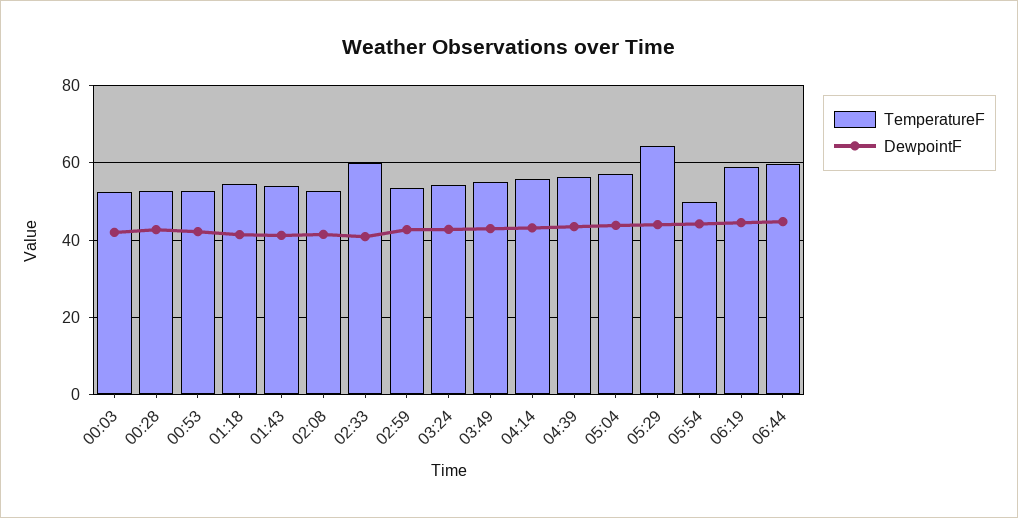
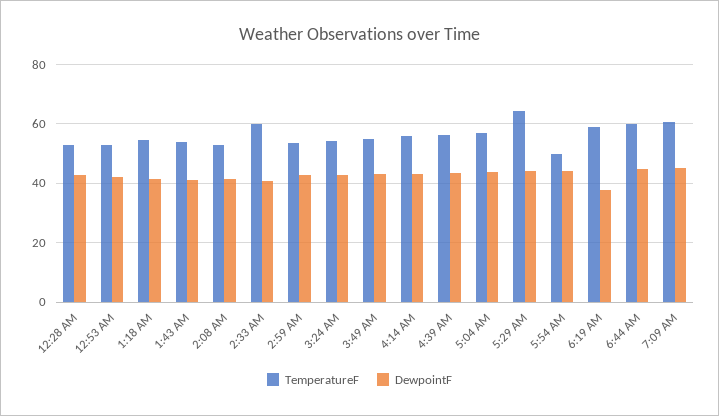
TemperatureF, 00:03: 52 -> none
DewpointF, 00:03: 42 -> none
DewpointF, 06:19: 44 -> 37.5
TemperatureF, 7:09 AM: none -> 60
DewpointF, 7:09 AM: none -> 45

